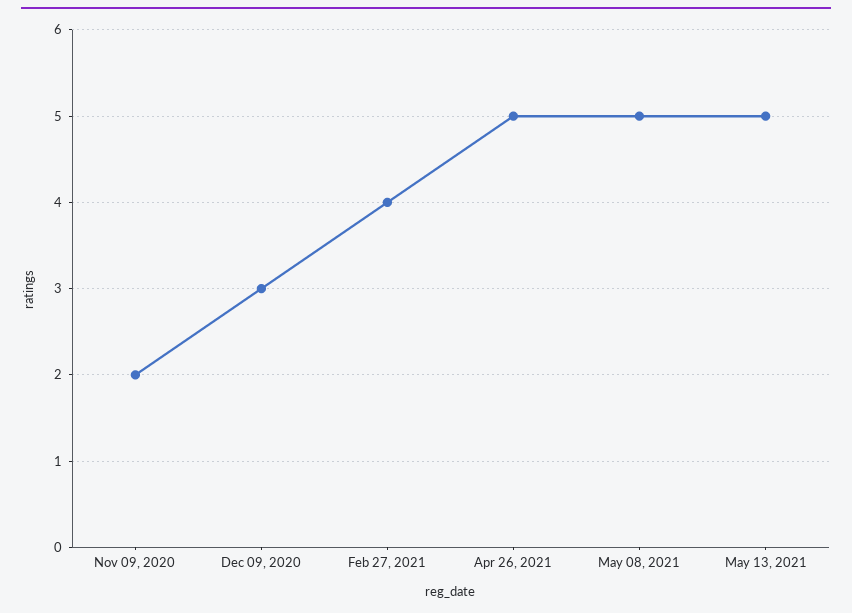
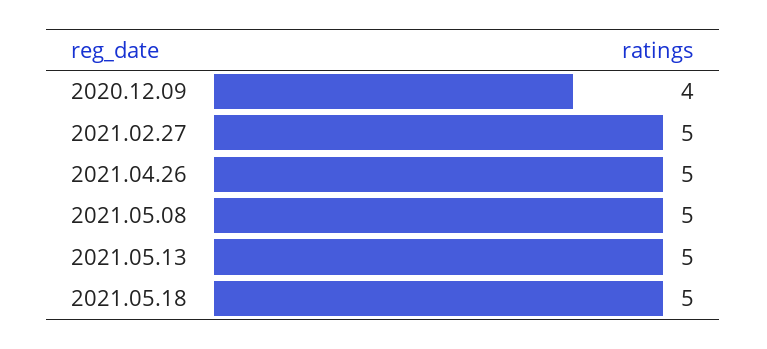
Nov 09, 2020: 2 -> none
Dec 09, 2020: 3 -> 4
Feb 27, 2021: 4 -> 5
2021.05.18: none -> 5

